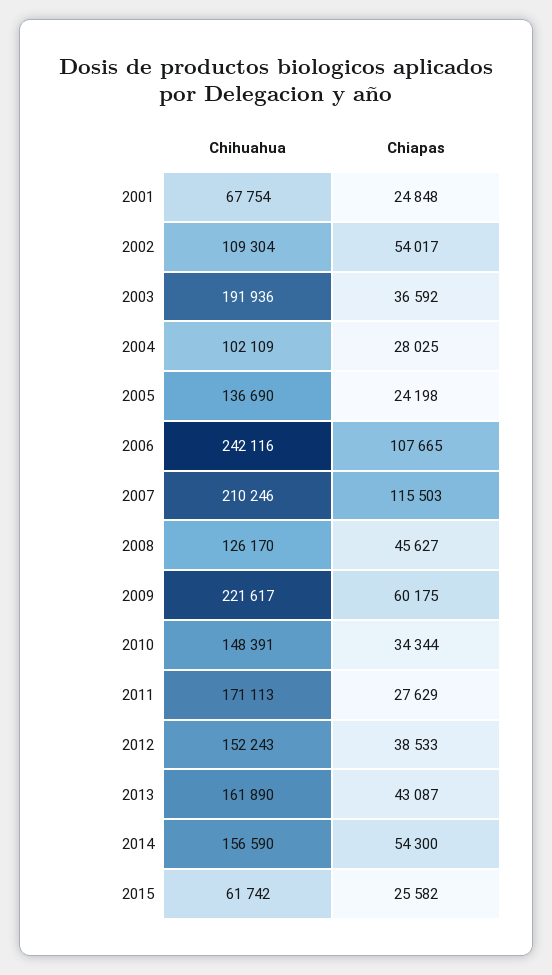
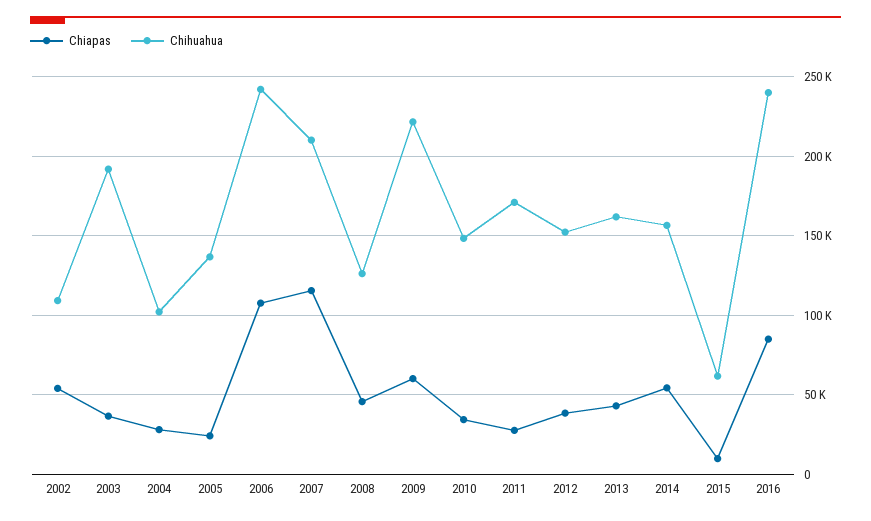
Chihuahua, 2001: 67754 -> none
Chiapas, 2001: 24848 -> none
Chiapas, 2015: 25582 -> 10000
Chiapas, 2016: none -> 85000
Chihuahua, 2016: none -> 240000

